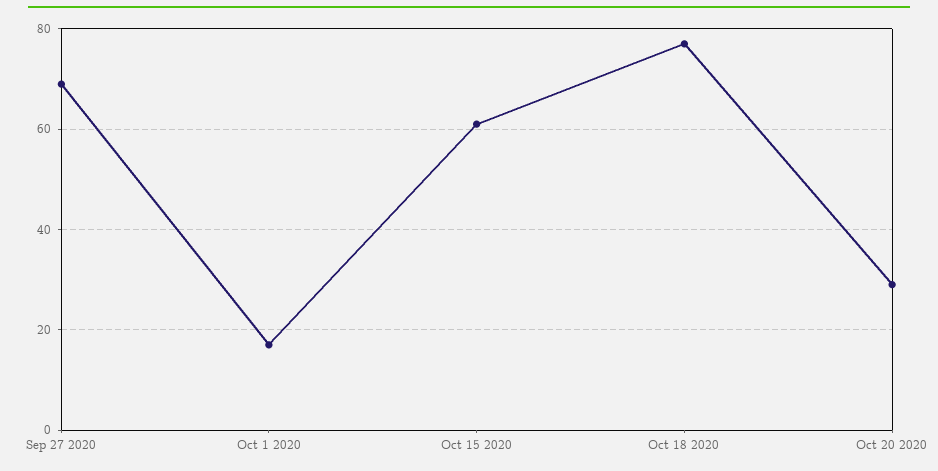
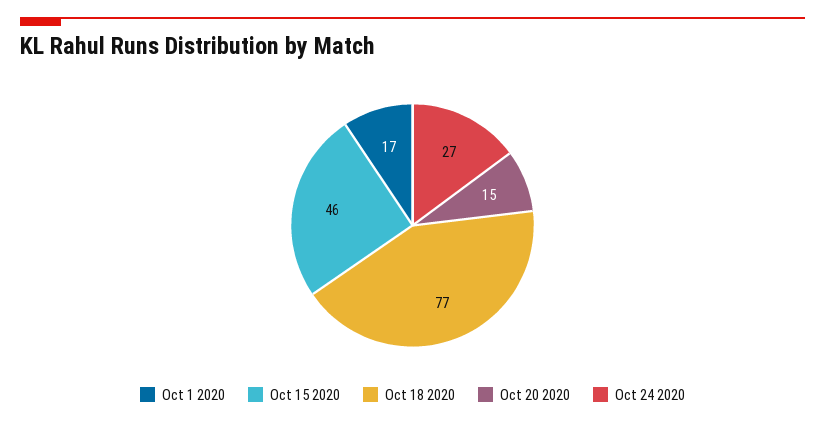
Sep 27 2020: 70 -> none
Oct 15 2020: 60 -> 46
Oct 20 2020: 30 -> 15
Oct 24 2020: none -> 27

